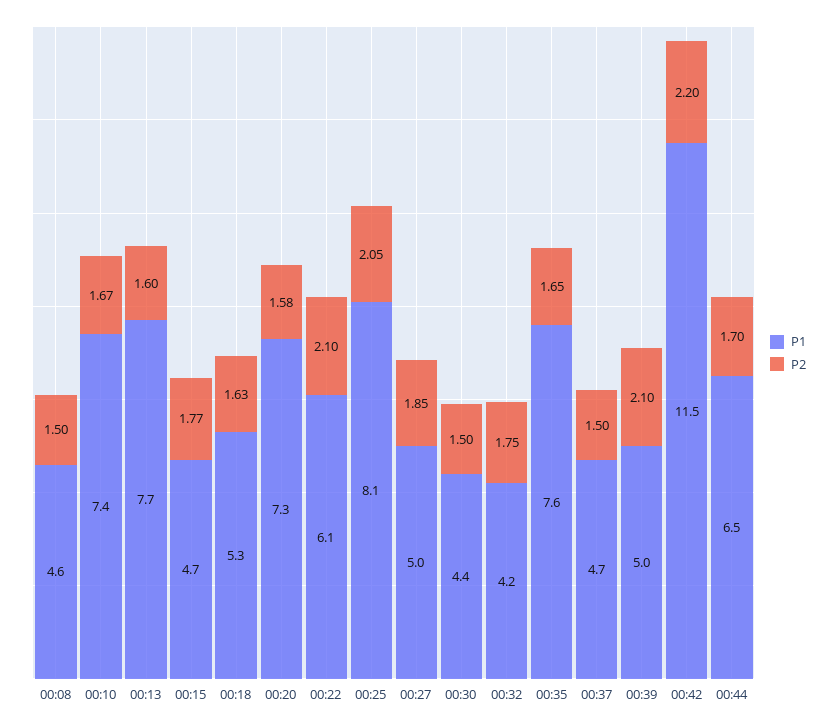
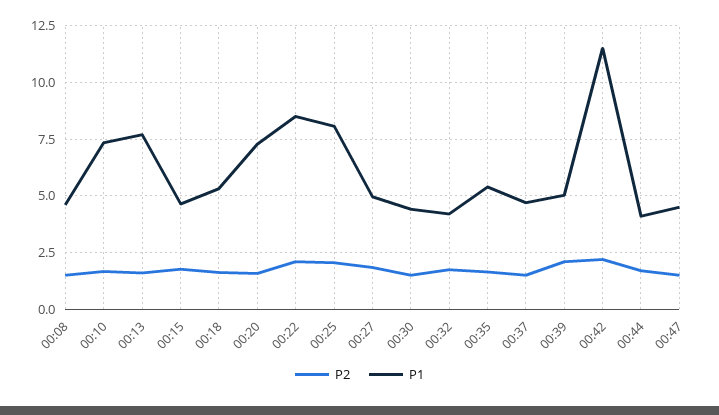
P1, 00:22: 6.1 -> 8.5
P1, 00:35: 7.6 -> 5.5
P1, 00:44: 6.5 -> 4
P2, 00:47: none -> 1.5
P1, 00:47: none -> 4.5

